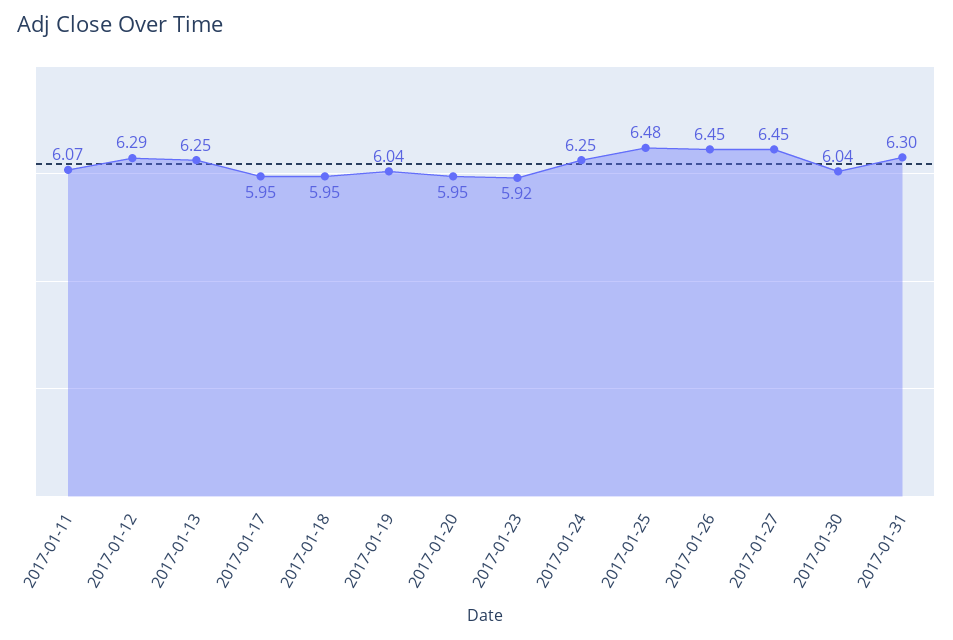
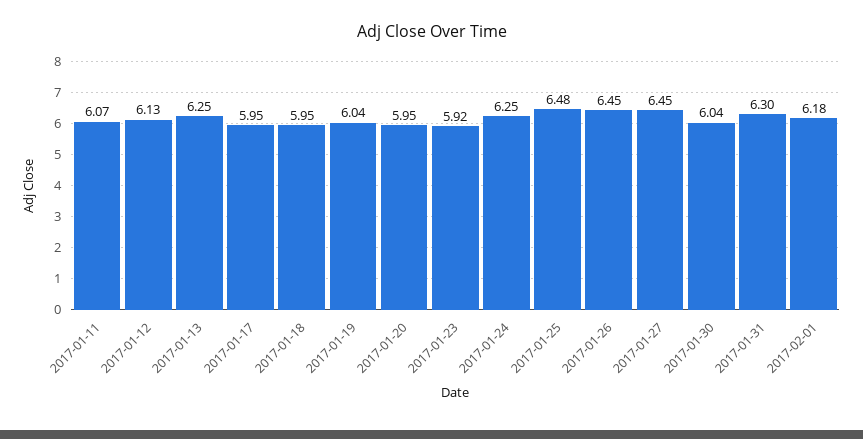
2017-01-12: 6.29 -> 6.13
2017-02-01: none -> 6.18

